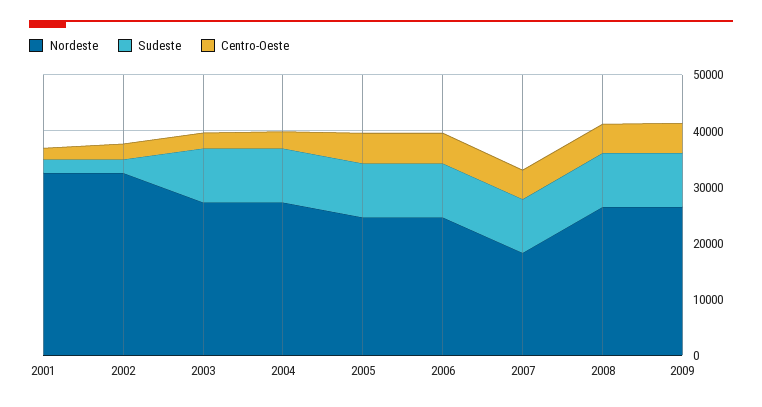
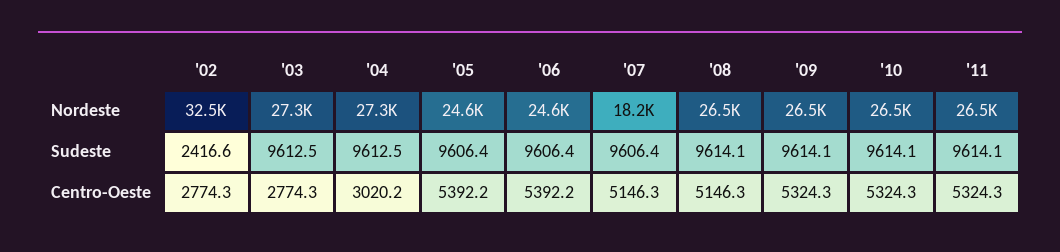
Nordeste, 2001: 32000 -> none
Sudeste, 2001: 2000 -> none
Centro-Oeste, 2001: 2000 -> none
Nordeste, '10: none -> 26500
Nordeste, '11: none -> 26500
Sudeste, '10: none -> 9614.1
Sudeste, '11: none -> 9614.1
Centro-Oeste, '10: none -> 5324.3
Centro-Oeste, '11: none -> 5324.3

